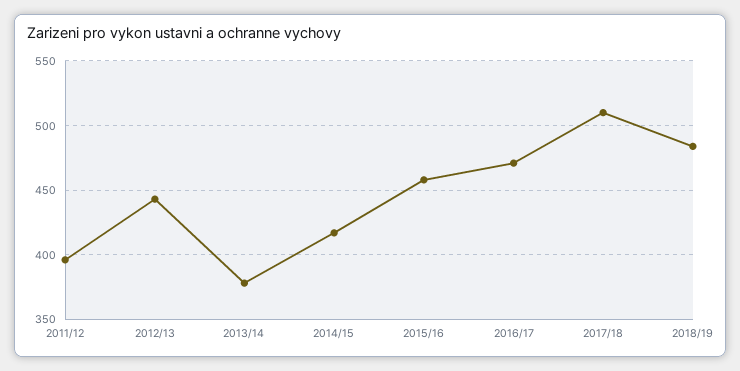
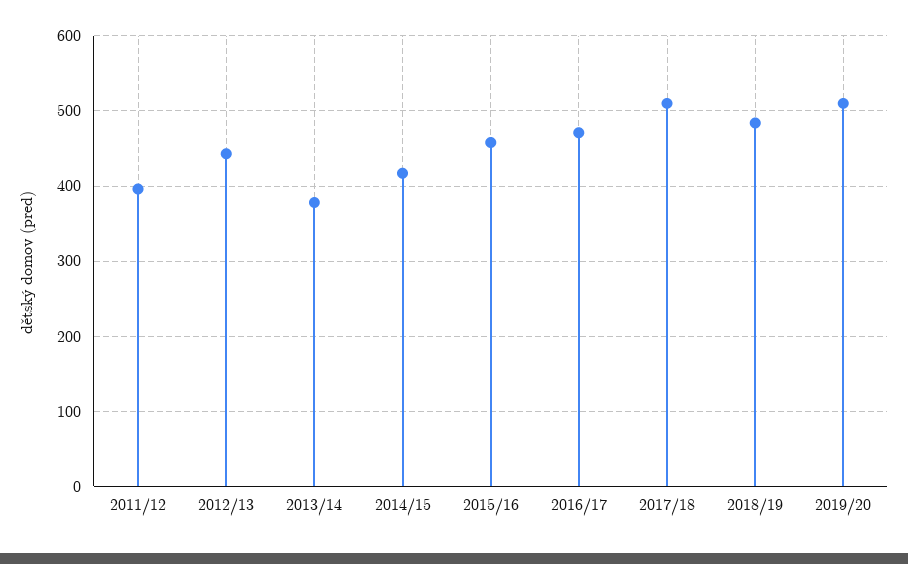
2019/20: none -> 510

